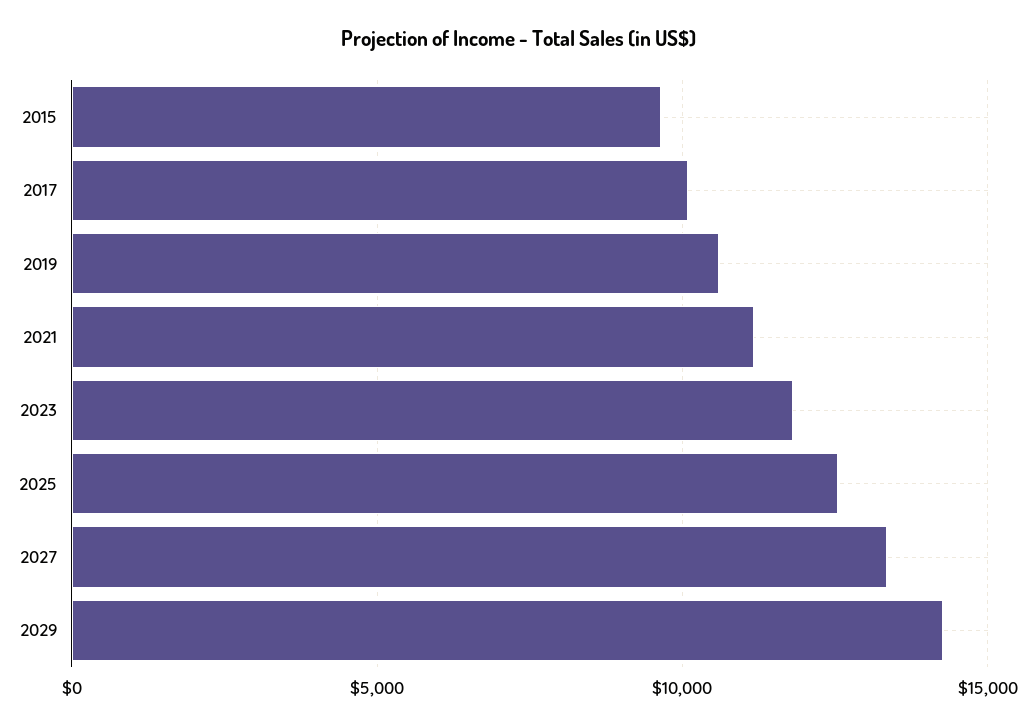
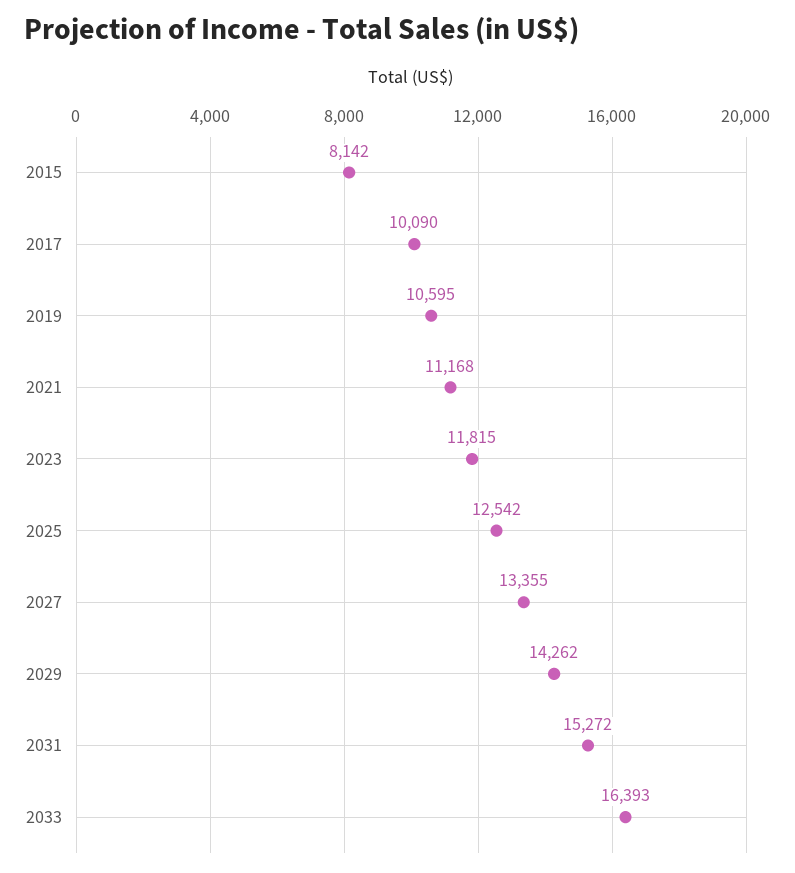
2015: 9500 -> 8142
2031: none -> 15272
2033: none -> 16393

